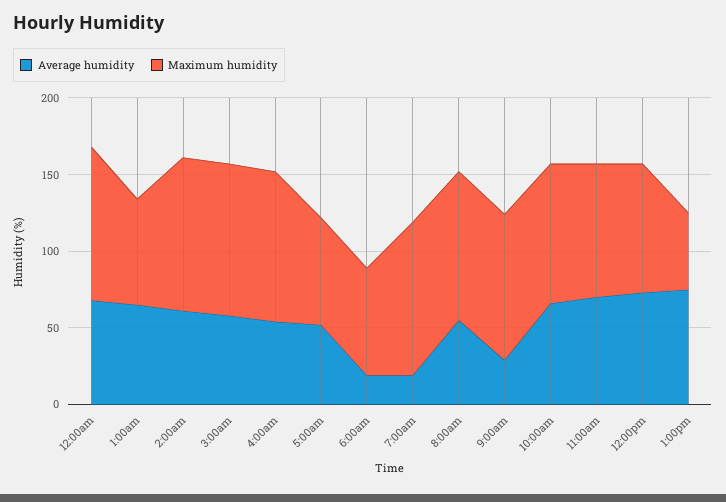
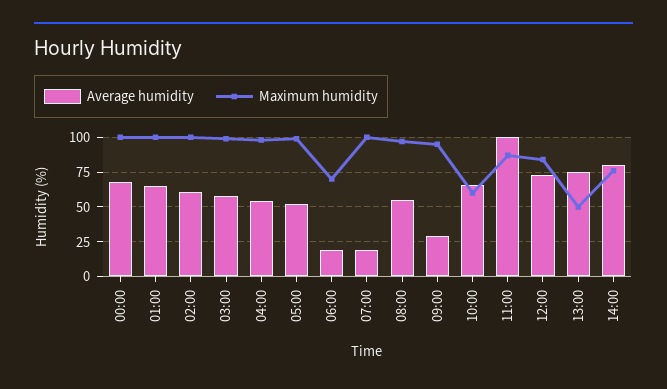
Maximum humidity, 1:00am: 70 -> 100
Maximum humidity, 5:00am: 70 -> 100
Maximum humidity, 10:00am: 90 -> 60
Average humidity, 11:00am: 70 -> 100
Average humidity, 14:00: none -> 80
Maximum humidity, 14:00: none -> 75

